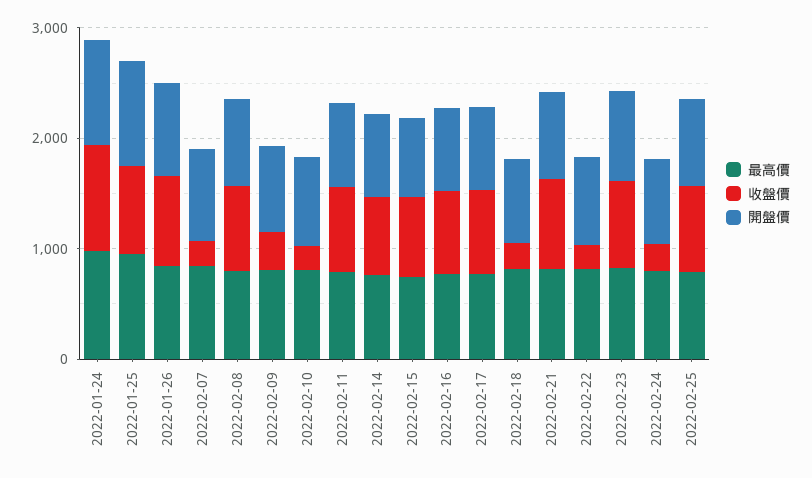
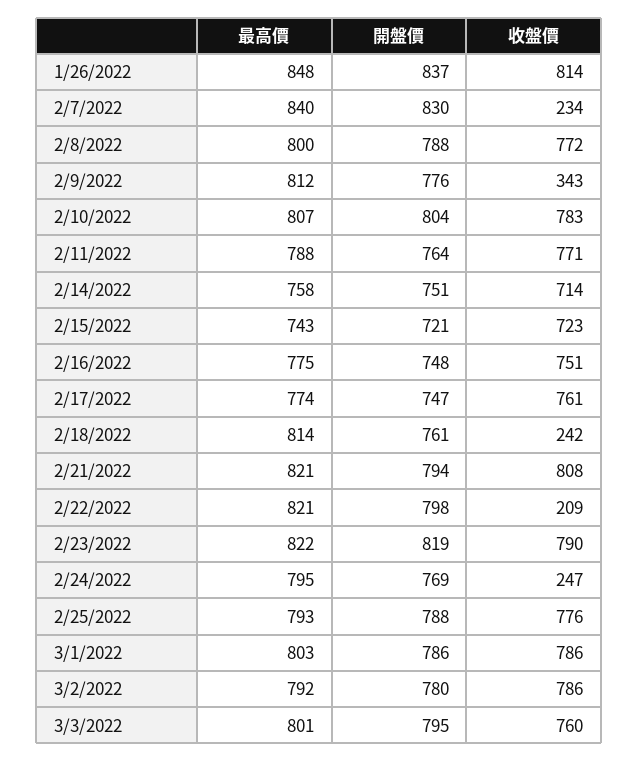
最高價, 2022-01-24: 1000 -> none
收盤價, 2022-01-24: 1000 -> none
開盤價, 2022-01-24: 1000 -> none
最高價, 2022-01-25: 1000 -> none
收盤價, 2022-01-25: 800 -> none
開盤價, 2022-01-25: 1000 -> none
收盤價, 2022-02-10: 200 -> 783
最高價, 3/1/2022: none -> 803
開盤價, 3/1/2022: none -> 786
收盤價, 3/1/2022: none -> 786
最高價, 3/2/2022: none -> 792
開盤價, 3/2/2022: none -> 780
收盤價, 3/2/2022: none -> 786
最高價, 3/3/2022: none -> 801
開盤價, 3/3/2022: none -> 795
收盤價, 3/3/2022: none -> 760

